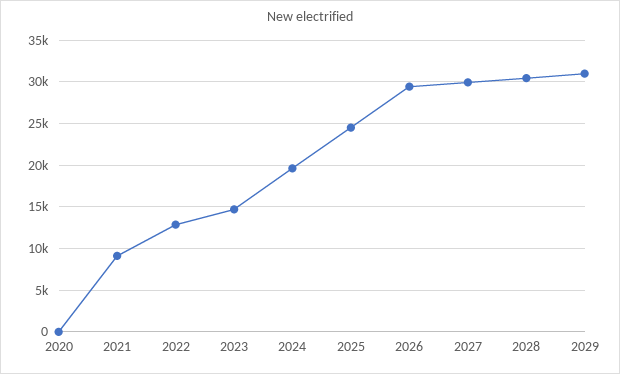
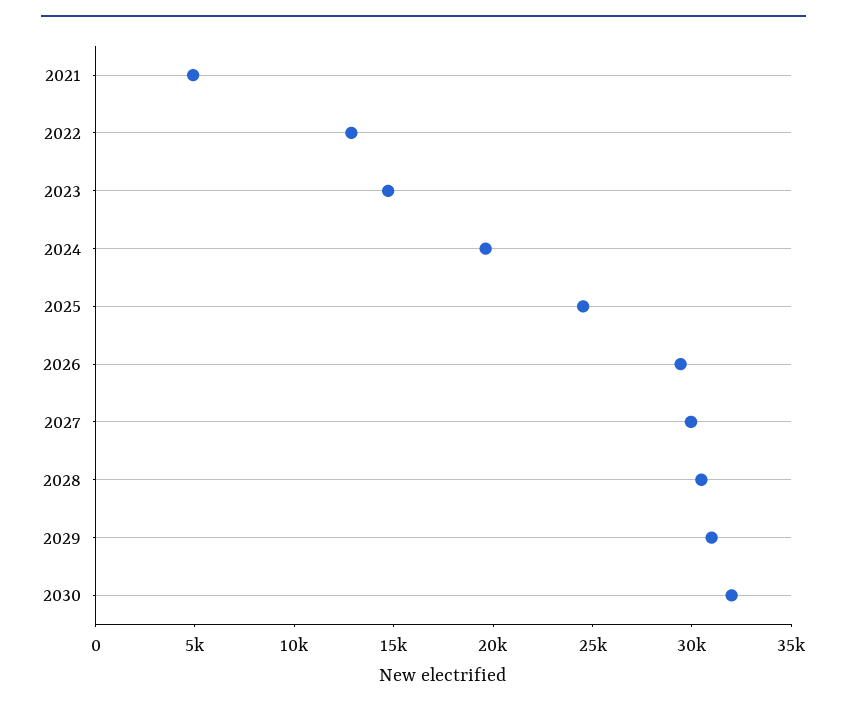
2020: 0 -> none
2021: 9000 -> 5000
2030: none -> 32000

